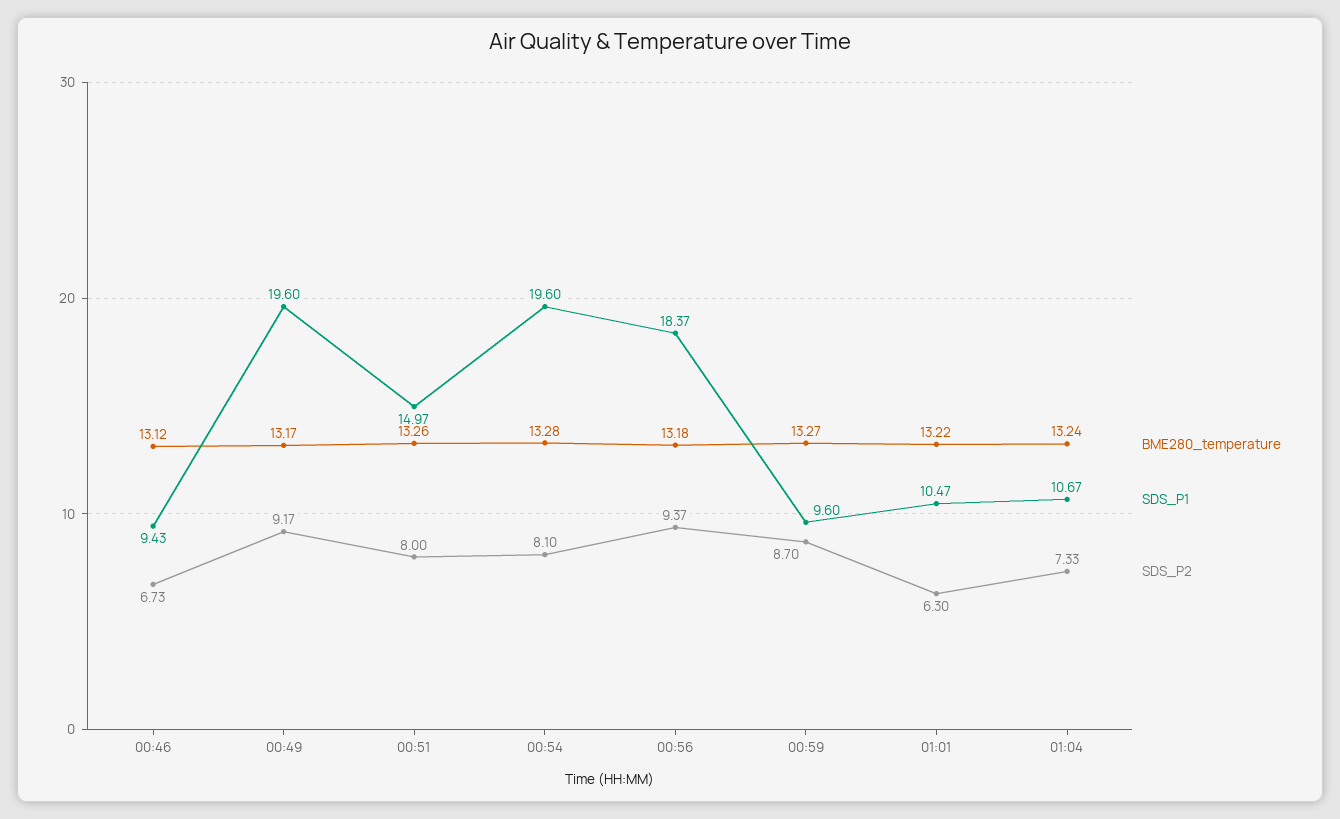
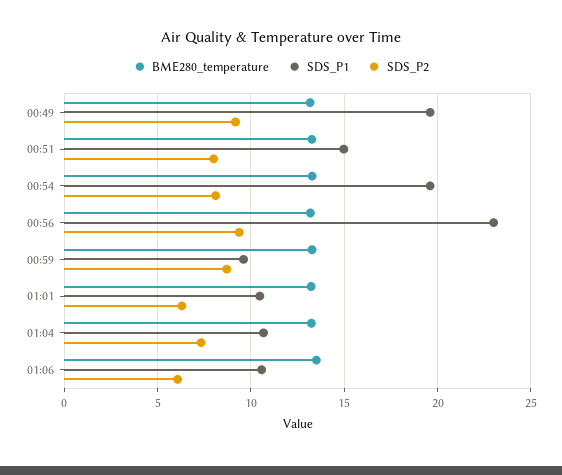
BME280_temperature, 00:46: 13.12 -> none
SDS_P1, 00:46: 9.43 -> none
SDS_P2, 00:46: 6.73 -> none
SDS_P1, 00:56: 18.37 -> 23
BME280_temperature, 01:06: none -> 13.5
SDS_P1, 01:06: none -> 10.5
SDS_P2, 01:06: none -> 6

